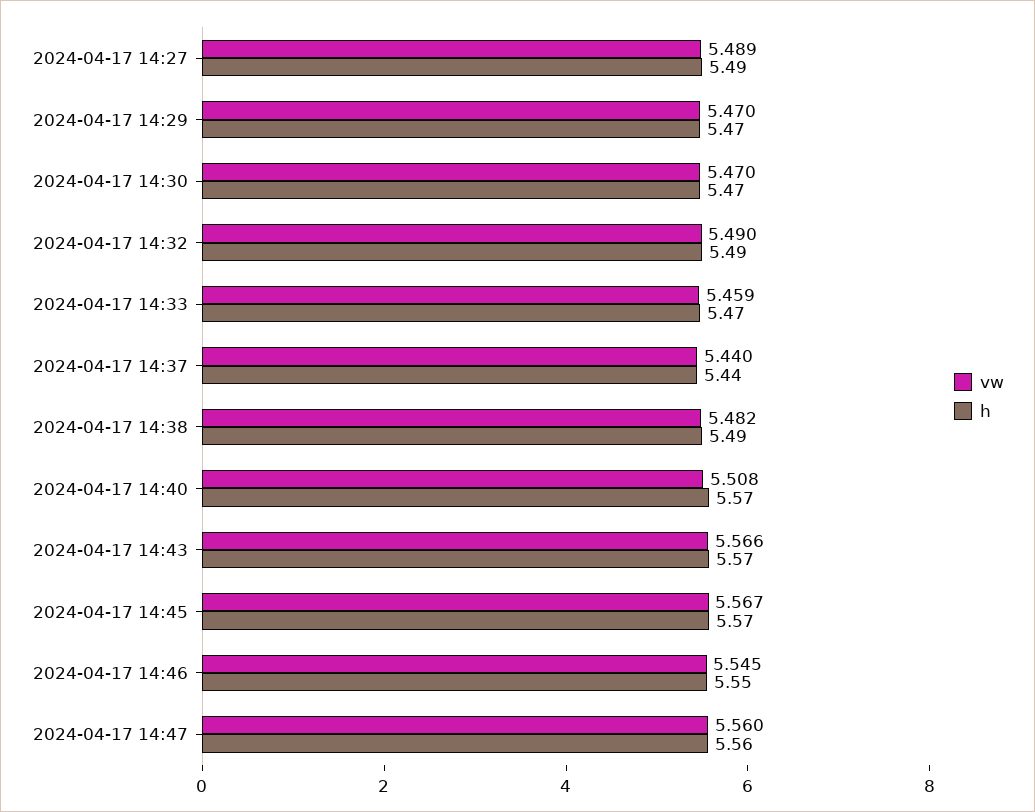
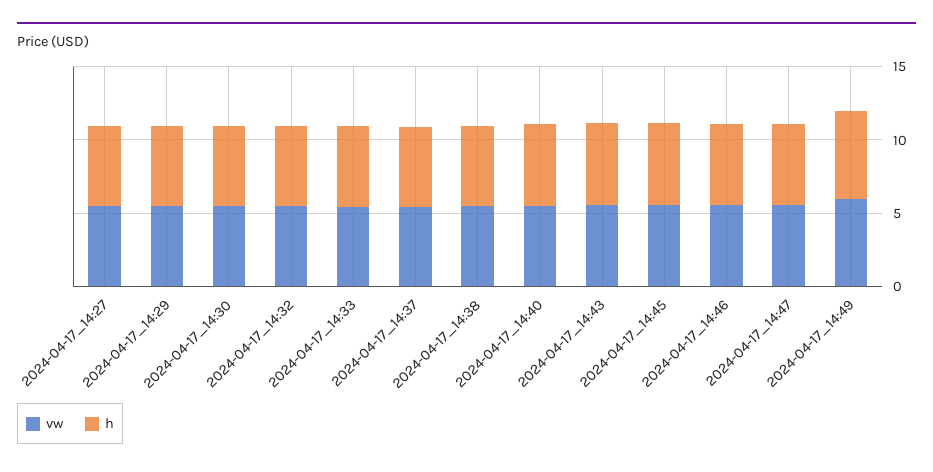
vw, 2024-04-17_14:49: none -> 6
h, 2024-04-17_14:49: none -> 6

